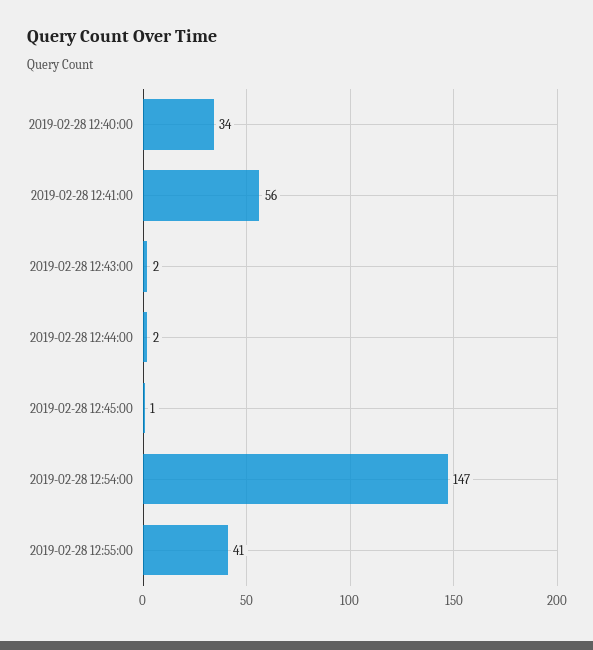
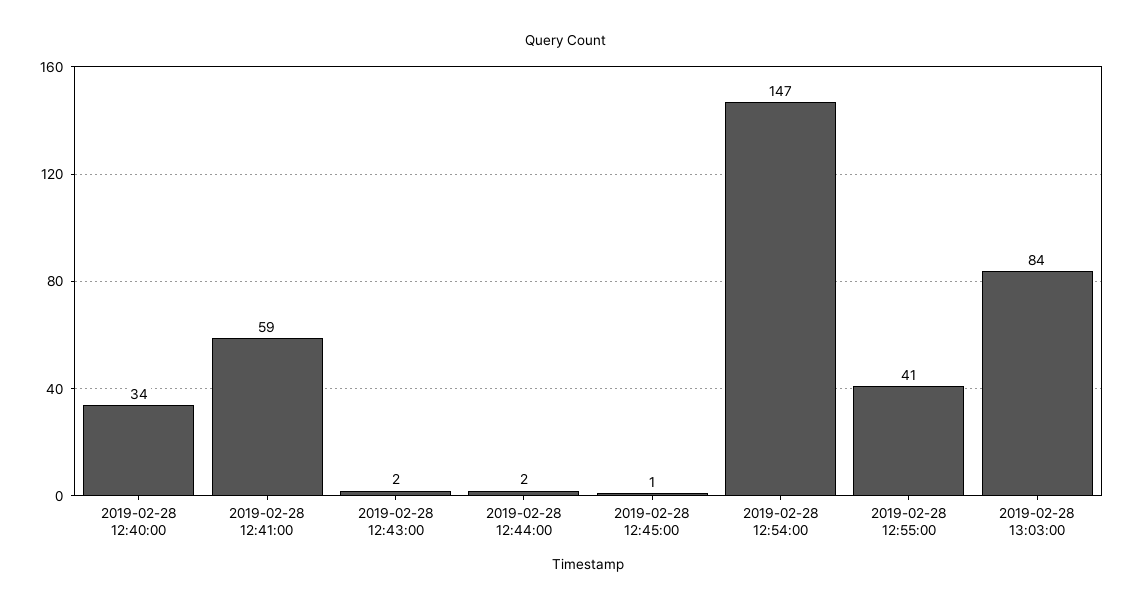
2019-02-28 12:41:00: 56 -> 59
2019-02-28 13:03:00: none -> 84

